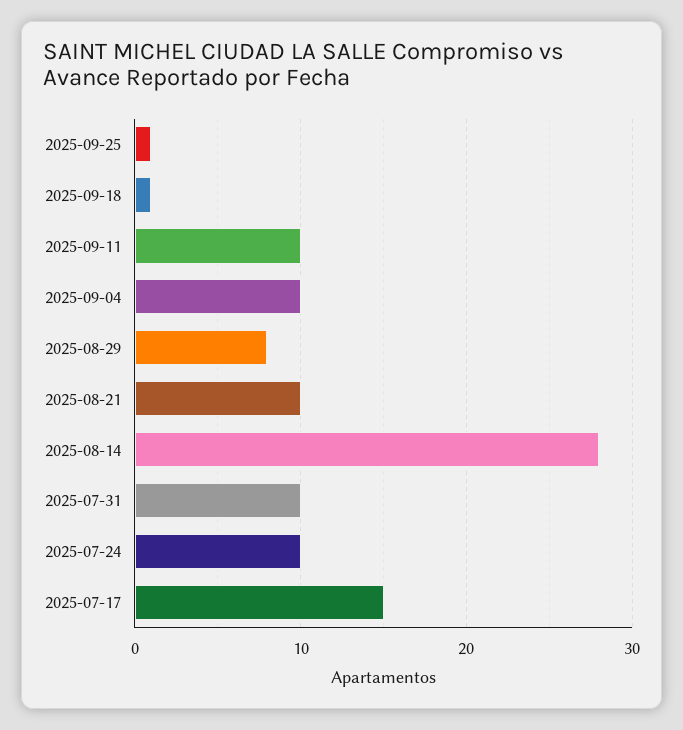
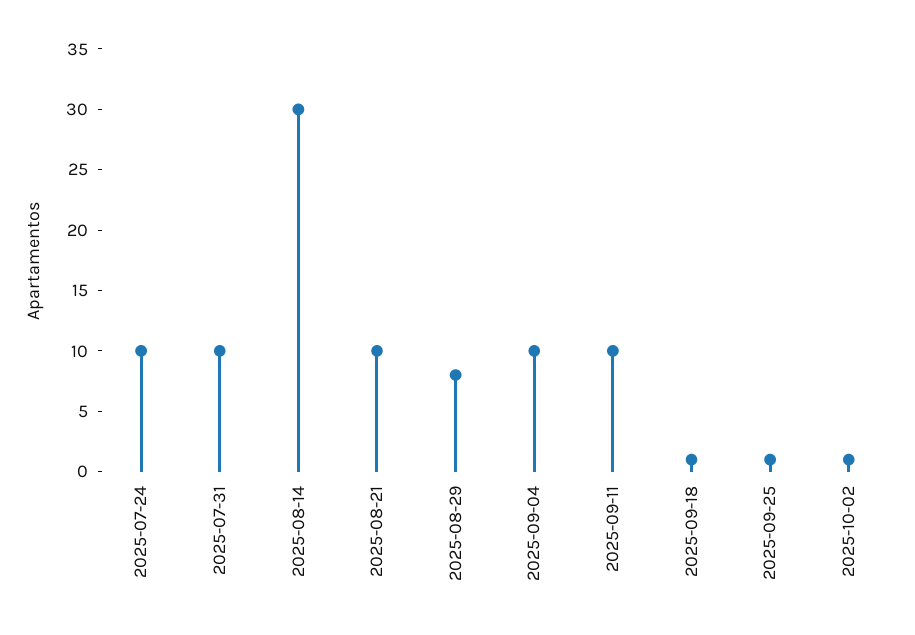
2025-08-14: 28 -> 30
2025-07-17: 15 -> none
2025-10-02: none -> 1

